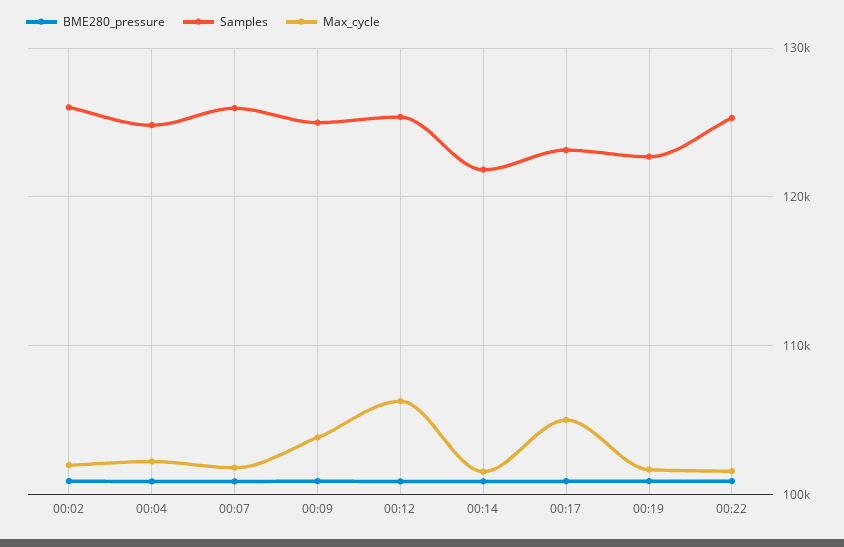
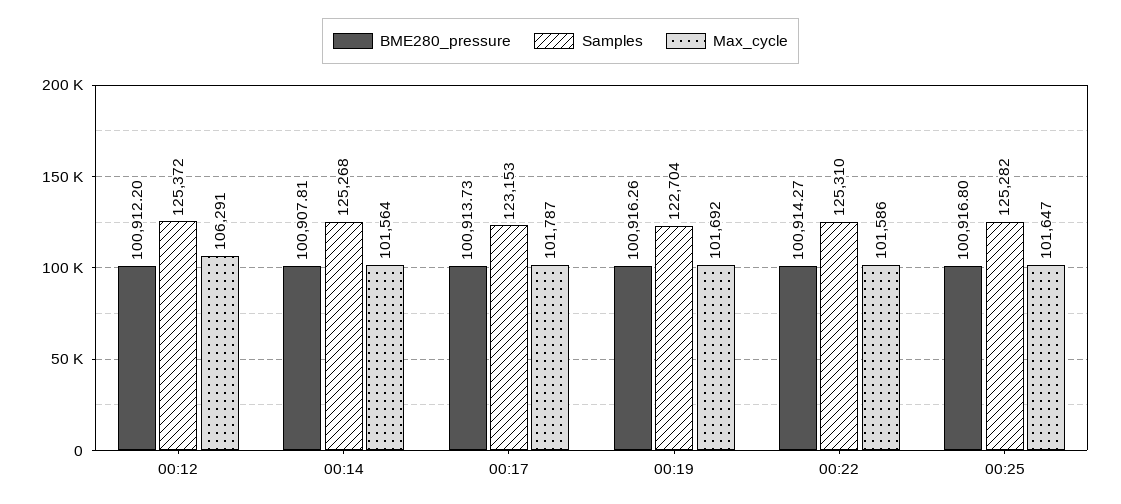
BME280_pressure, 00:02: 101000 -> none
Samples, 00:02: 126000 -> none
Max_cycle, 00:02: 102000 -> none
BME280_pressure, 00:04: 101000 -> none
Samples, 00:04: 125000 -> none
Max_cycle, 00:04: 102000 -> none
BME280_pressure, 00:07: 101000 -> none
Samples, 00:07: 126000 -> none
Max_cycle, 00:07: 102000 -> none
BME280_pressure, 00:09: 101000 -> none
Samples, 00:09: 125000 -> none
Max_cycle, 00:09: 104000 -> none
Samples, 00:14: 122000 -> 125268
Max_cycle, 00:17: 105000 -> 101787
BME280_pressure, 00:25: none -> 100916.8
Samples, 00:25: none -> 125282
Max_cycle, 00:25: none -> 101647

